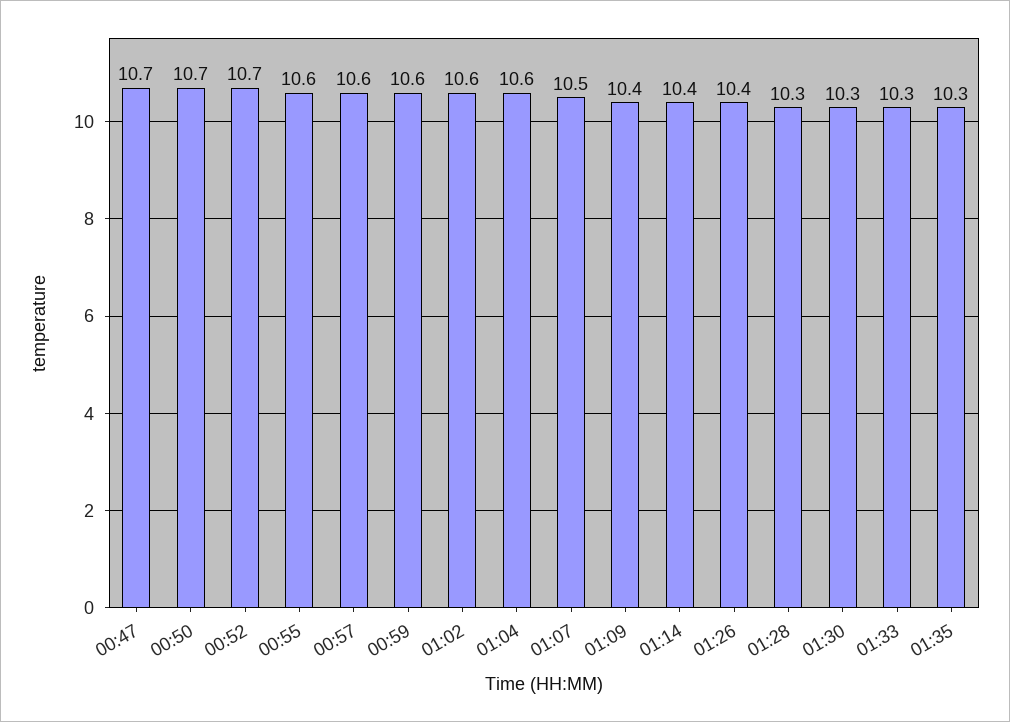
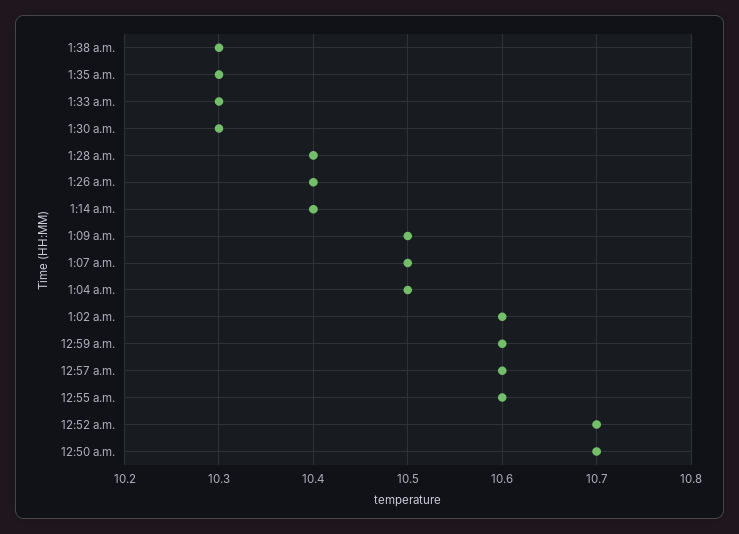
00:47: 10.7 -> none
01:04: 10.6 -> 10.5
01:09: 10.4 -> 10.5
01:28: 10.3 -> 10.4
1:38 a.m.: none -> 10.3

